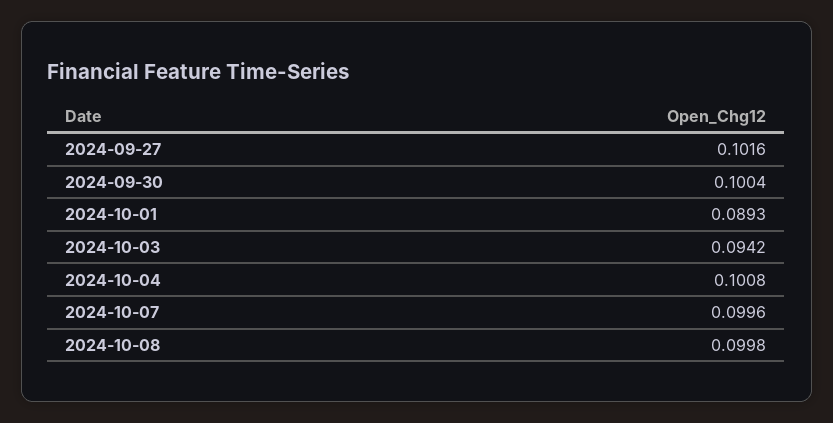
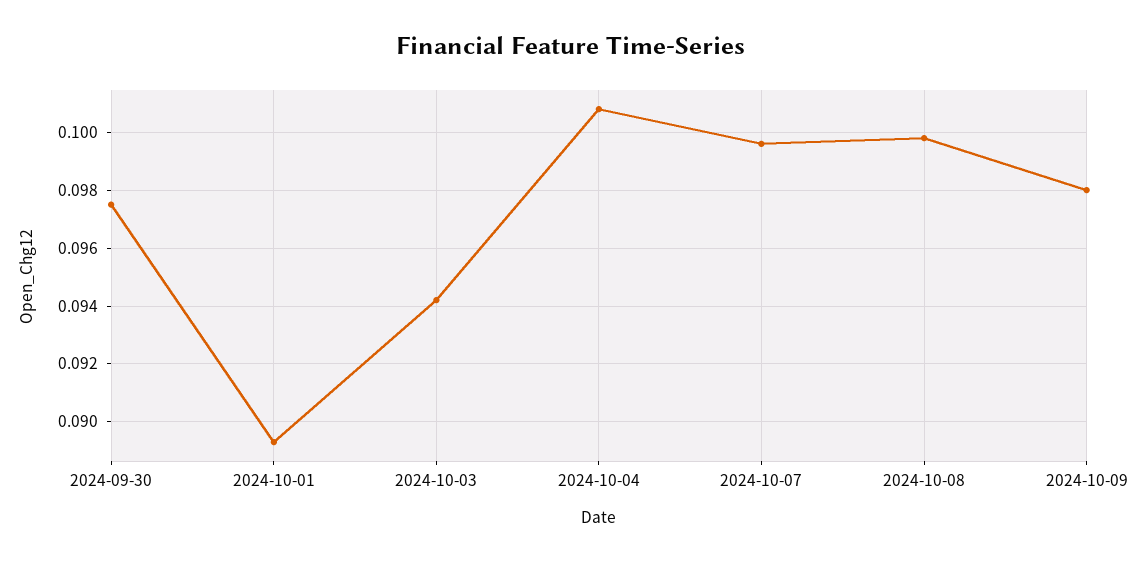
2024-09-27: 0.1016 -> none
2024-09-30: 0.1004 -> 0.0975
2024-10-09: none -> 0.098

